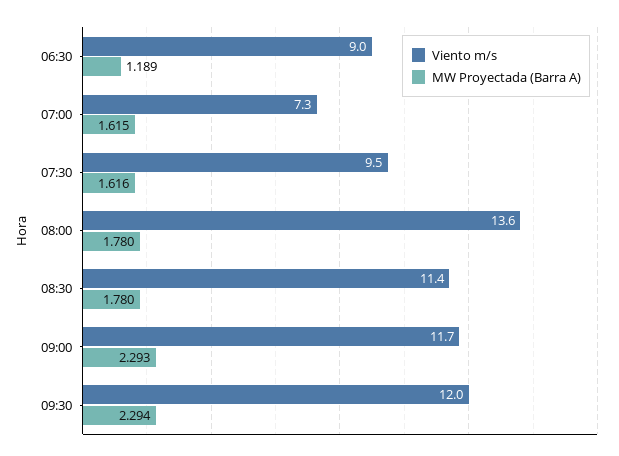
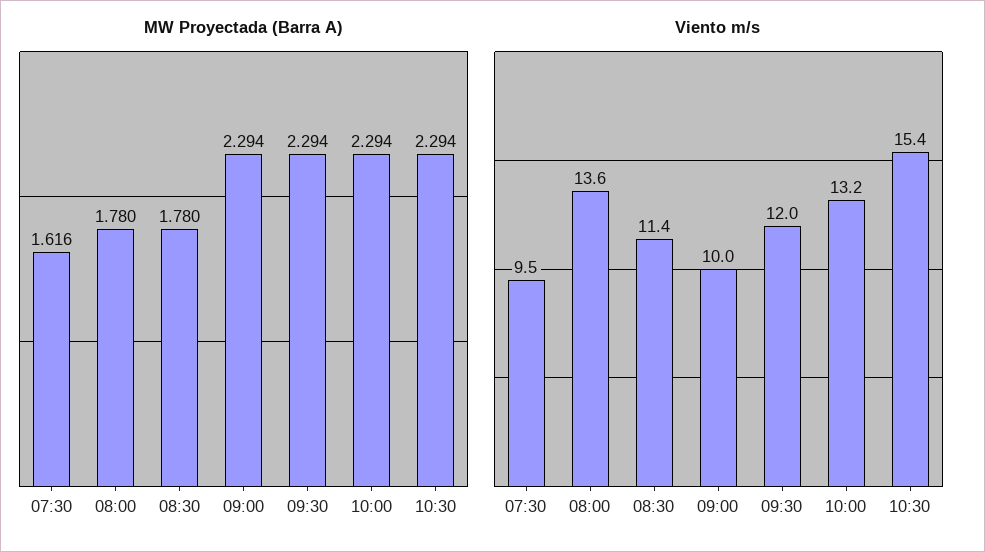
Viento m/s, 06:30: 9 -> none
MW Proyectada (Barra A), 06:30: 1.189 -> none
Viento m/s, 07:00: 7.3 -> none
MW Proyectada (Barra A), 07:00: 1.615 -> none
Viento m/s, 09:00: 11.7 -> 10
MW Proyectada (Barra A), 09:00: 2.293 -> 2.294
MW Proyectada (Barra A), 10:00: none -> 2.294
MW Proyectada (Barra A), 10:30: none -> 2.294
Viento m/s, 10:00: none -> 13.2
Viento m/s, 10:30: none -> 15.4

